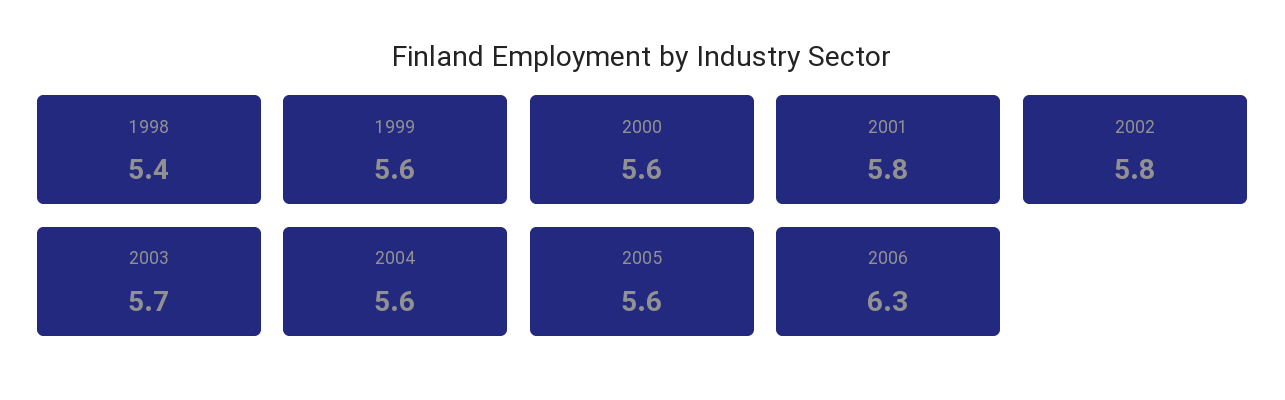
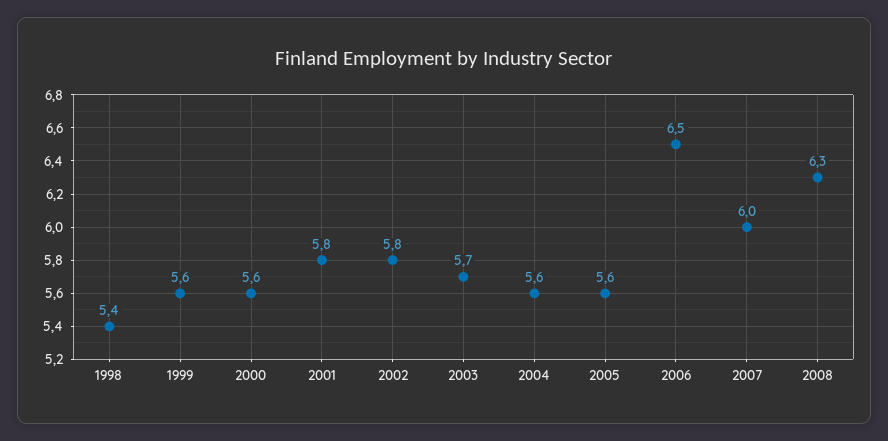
2006: 6.3 -> 6.5
2007: none -> 6
2008: none -> 6.3

